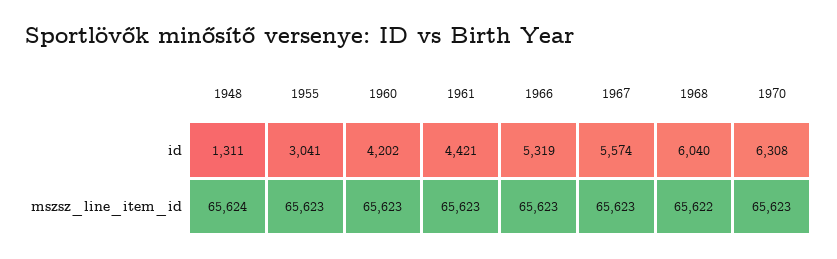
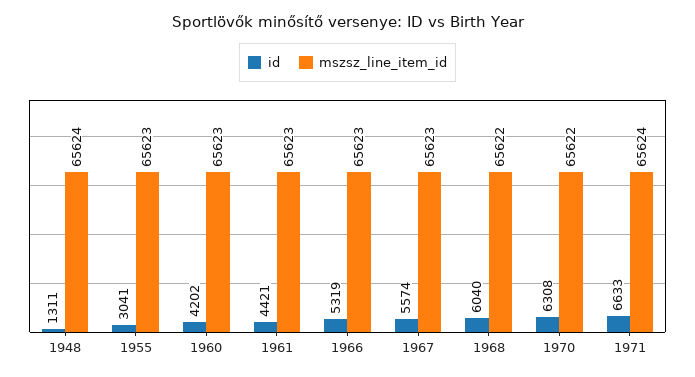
mszsz_line_item_id, 1970: 65623 -> 65622
id, 1971: none -> 6633
mszsz_line_item_id, 1971: none -> 65624

